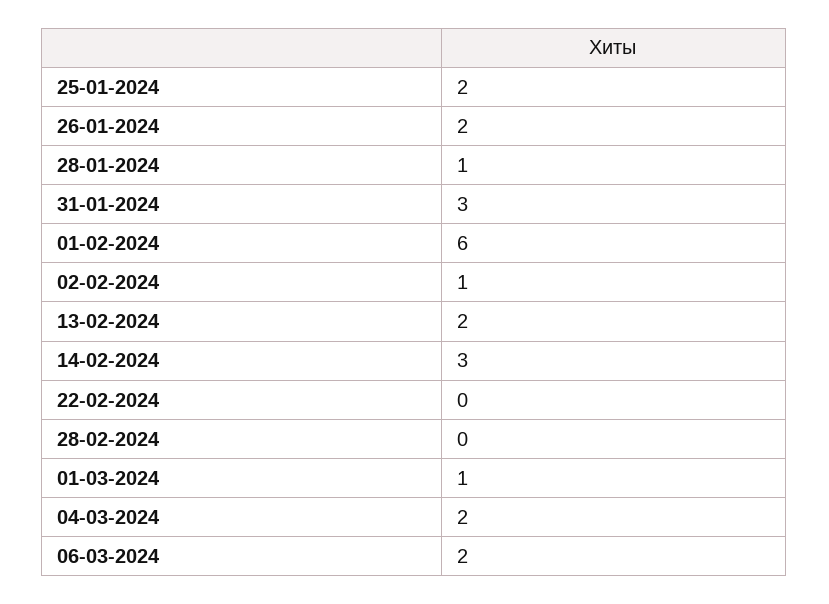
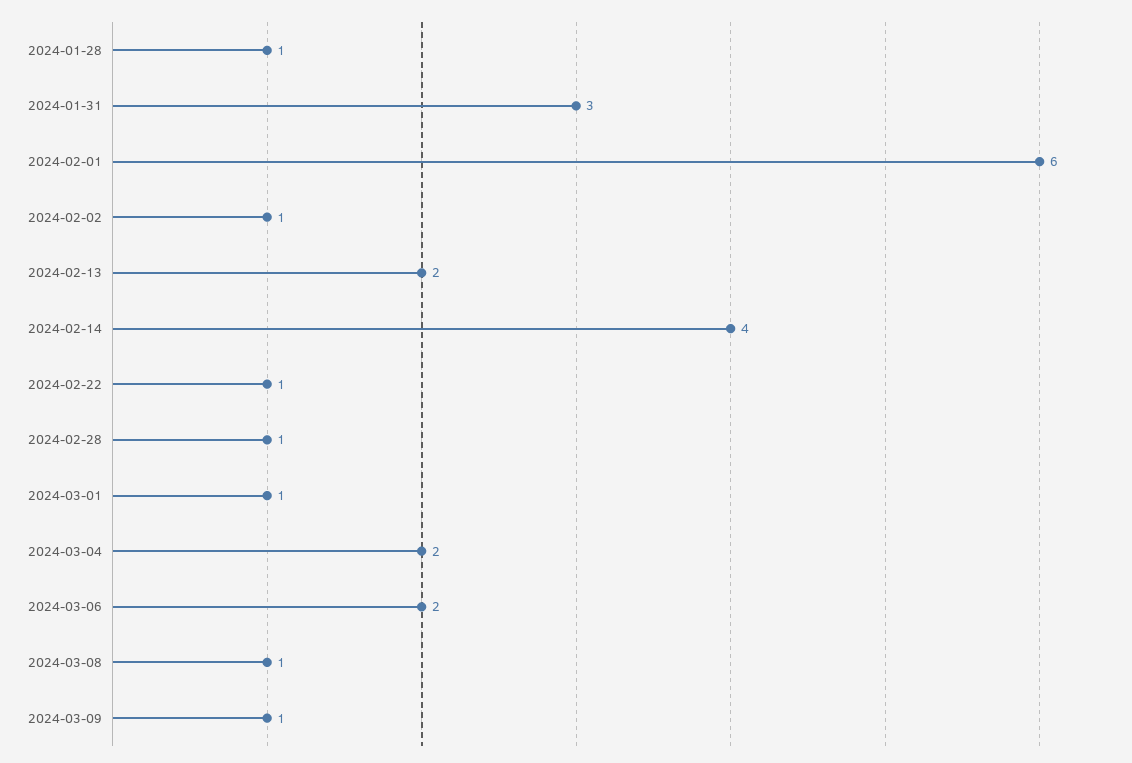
25-01-2024: 2 -> none
26-01-2024: 2 -> none
14-02-2024: 3 -> 4
22-02-2024: 0 -> 1
28-02-2024: 0 -> 1
2024-03-08: none -> 1
2024-03-09: none -> 1

